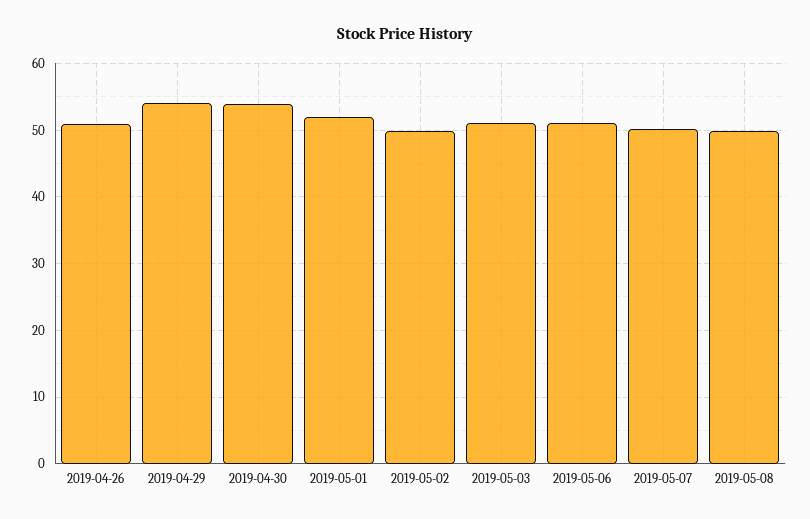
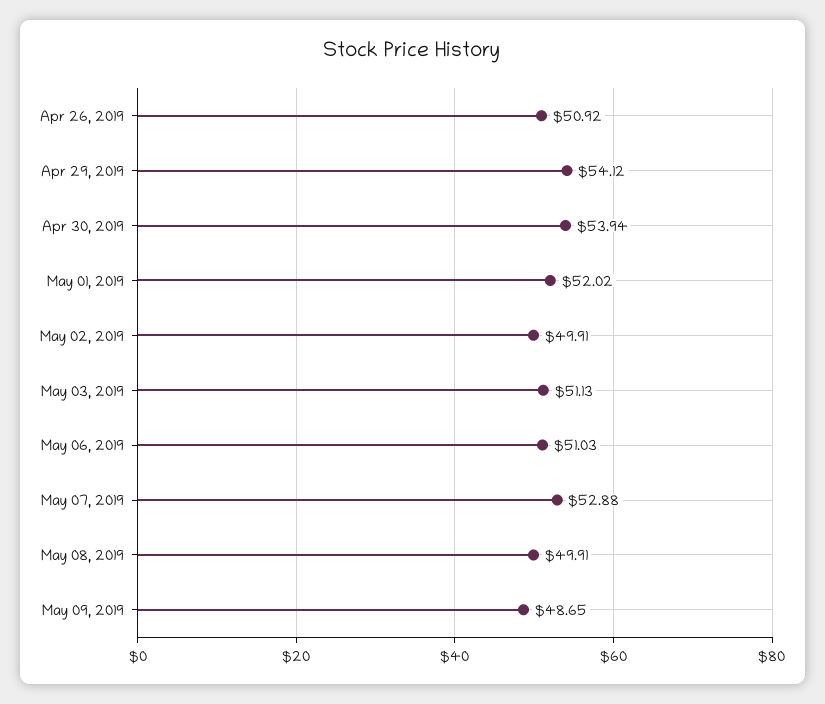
2019-05-07: 50 -> 52.88
May 09, 2019: none -> 48.65

